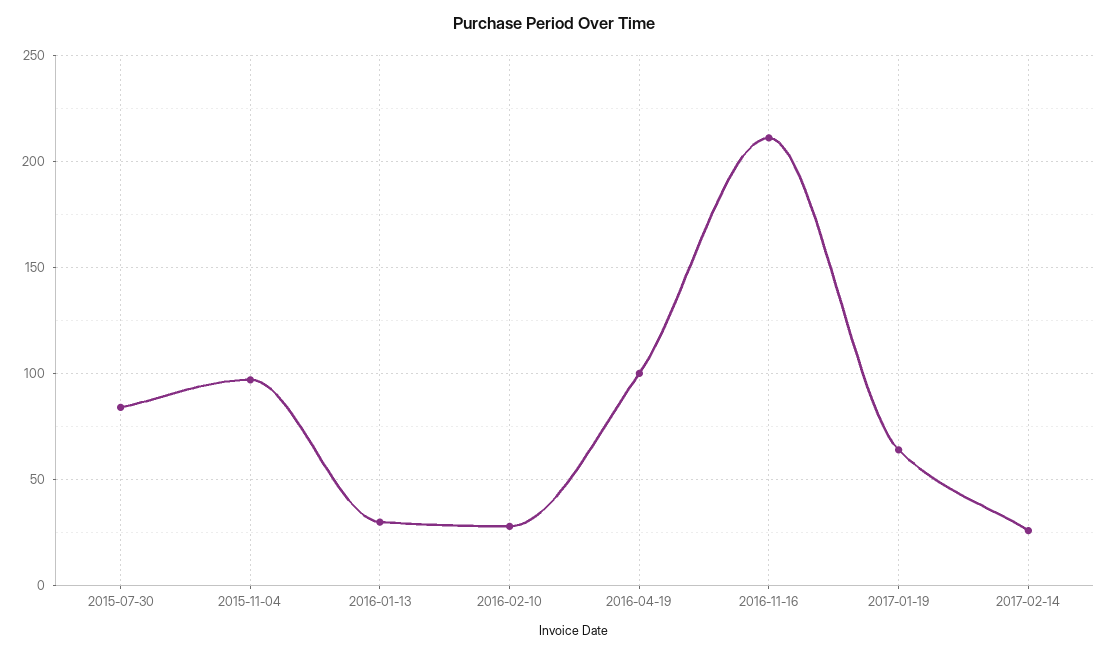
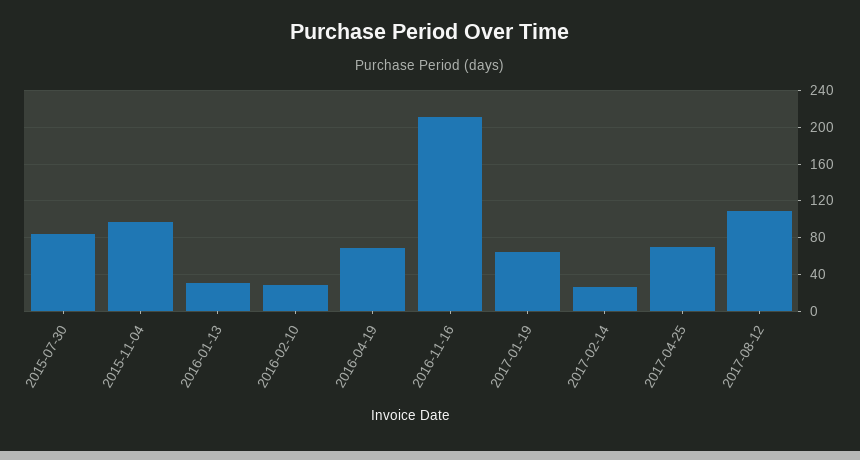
2016-04-19: 100 -> 70
2017-04-25: none -> 70
2017-08-12: none -> 110

